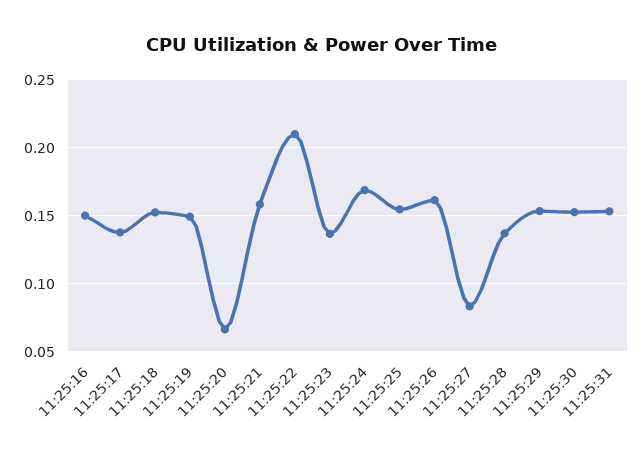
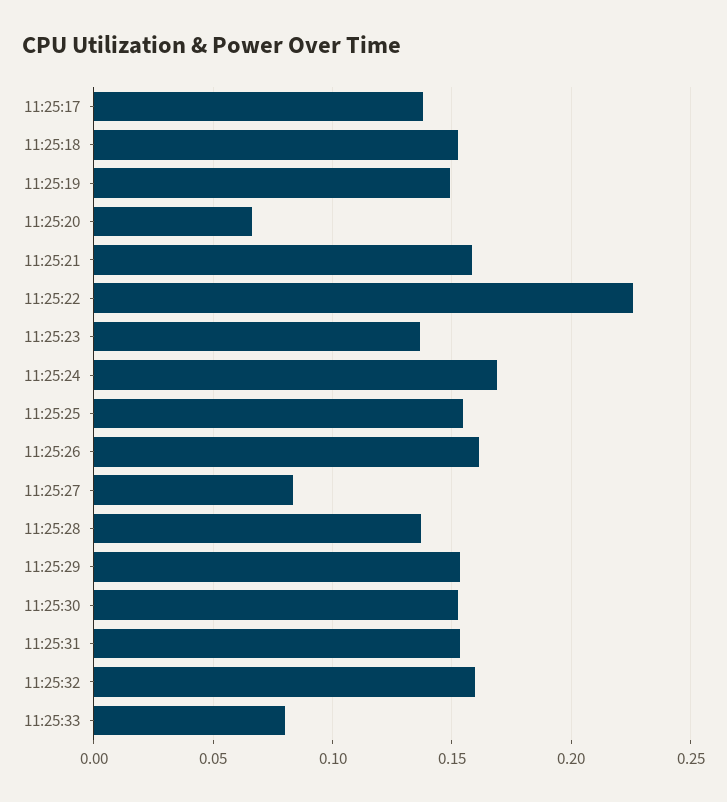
11:25:16: 0.15 -> none
11:25:22: 0.21 -> 0.225
11:25:32: none -> 0.16
11:25:33: none -> 0.08

